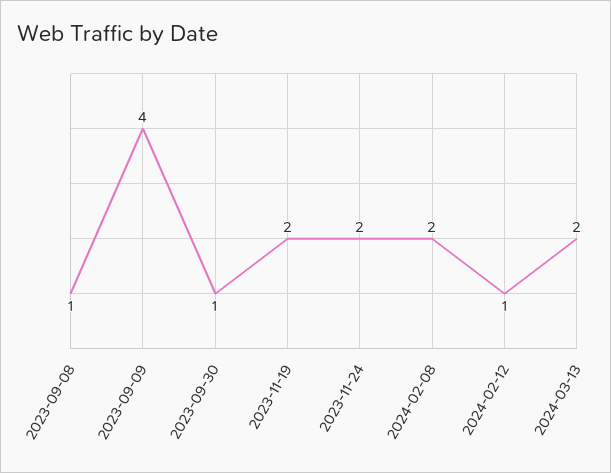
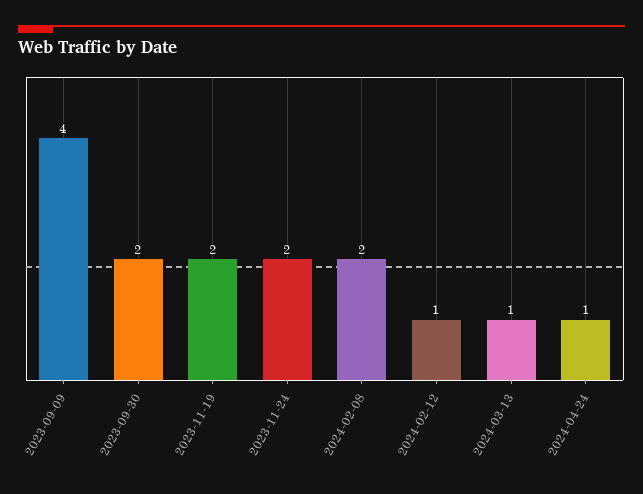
2023-09-08: 1 -> none
2023-09-30: 1 -> 2
2024-03-13: 2 -> 1
2024-04-24: none -> 1

